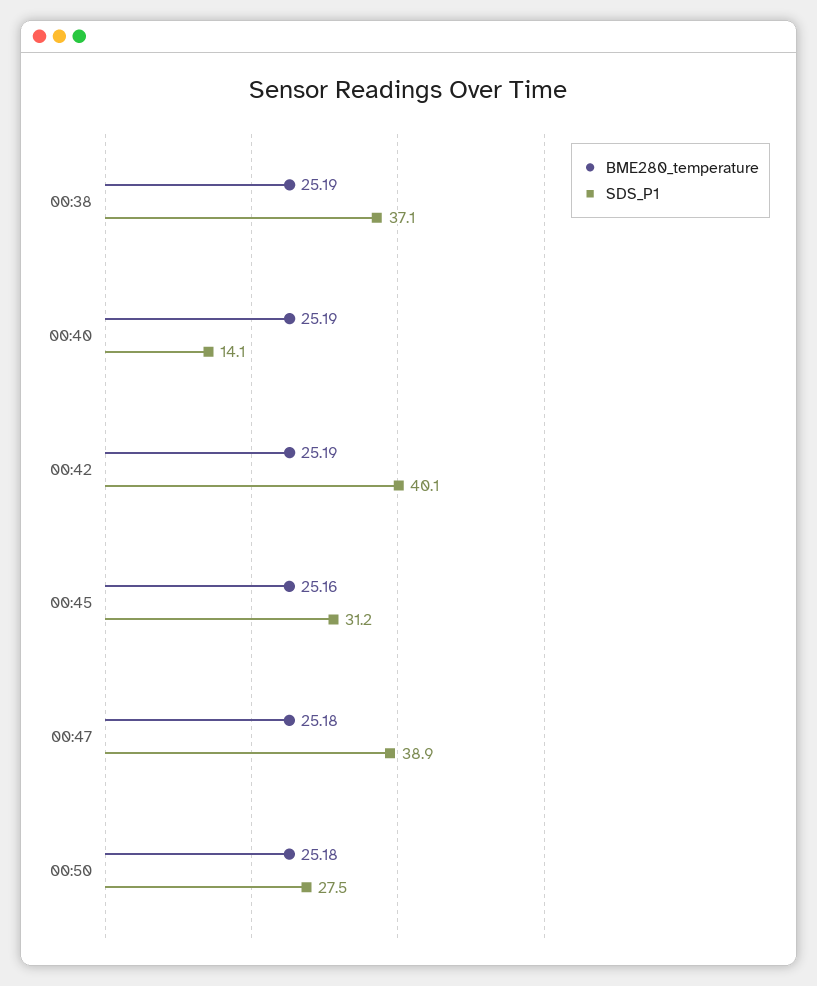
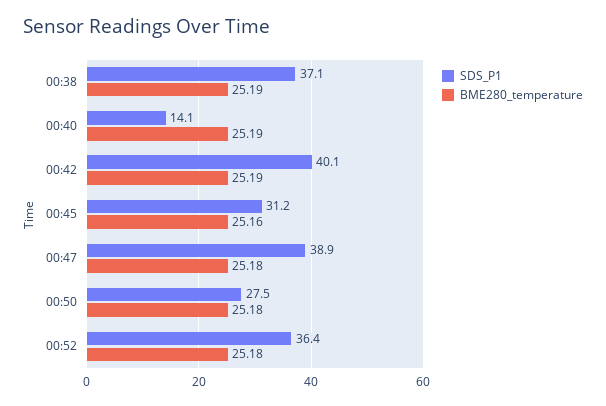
SDS_P1, 00:52: none -> 36.4
BME280_temperature, 00:52: none -> 25.18

